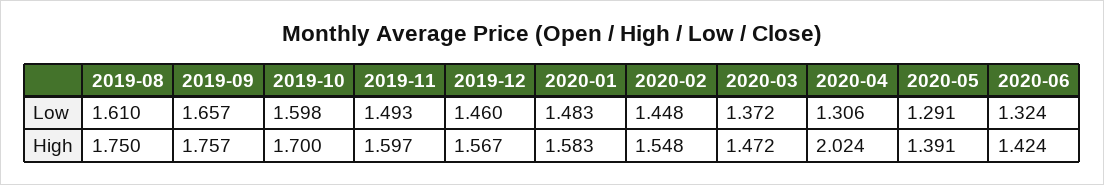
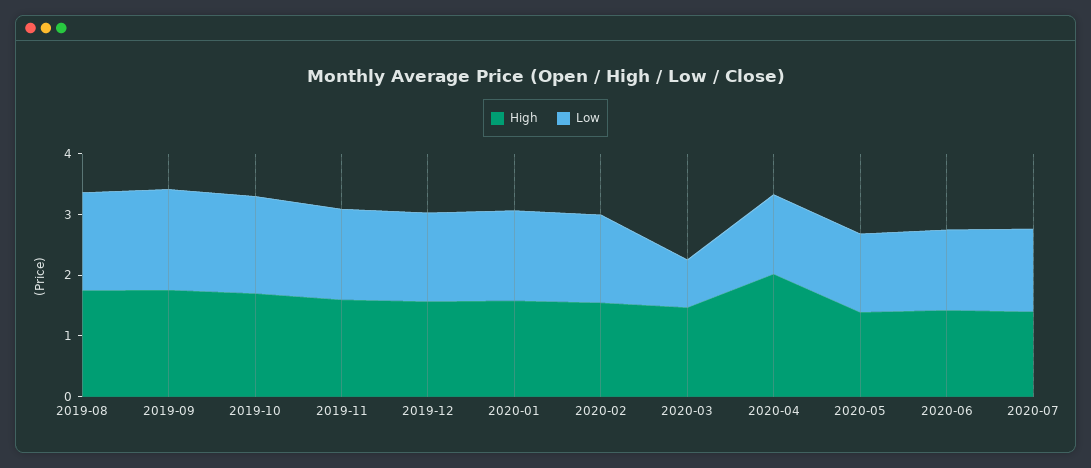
Low, 2020-03: 1.372 -> 0.8
High, 2020-07: none -> 1.4
Low, 2020-07: none -> 1.4

